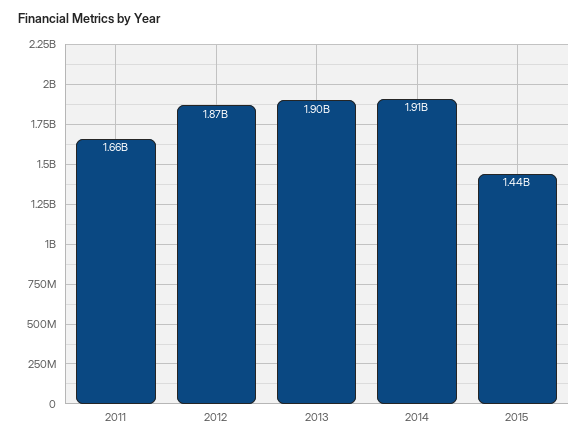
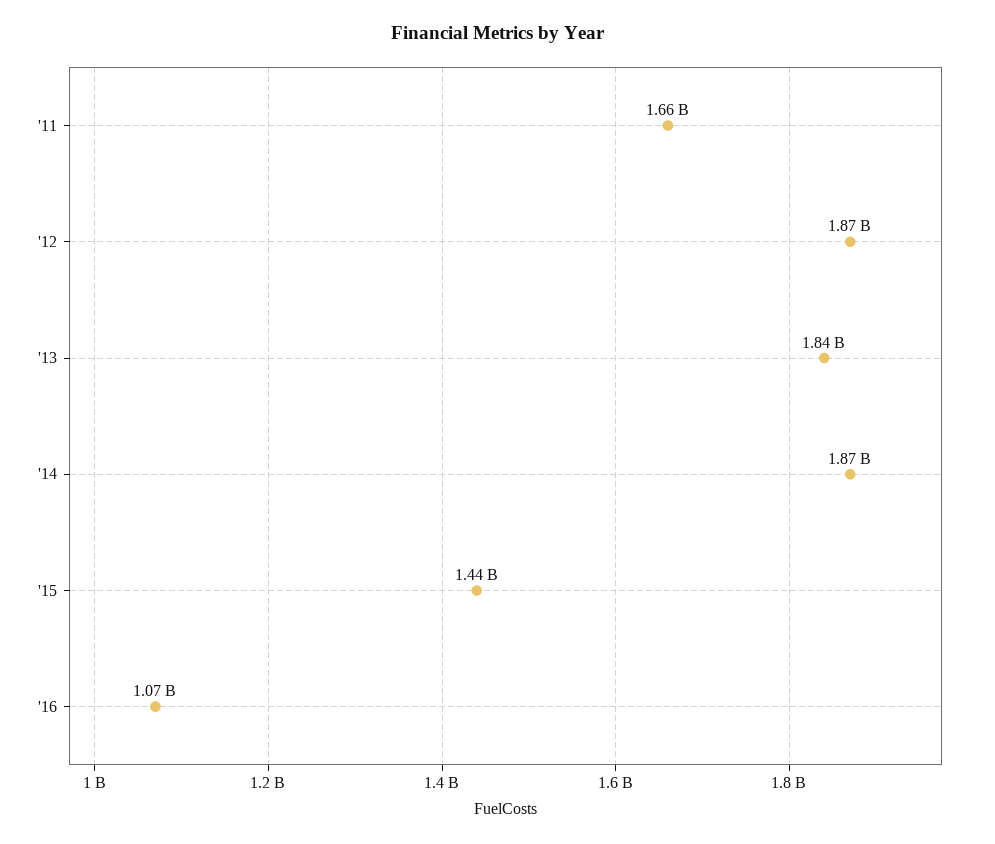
2013: 1900000000 -> 1840000000
2014: 1910000000 -> 1870000000
'16: none -> 1070000000

